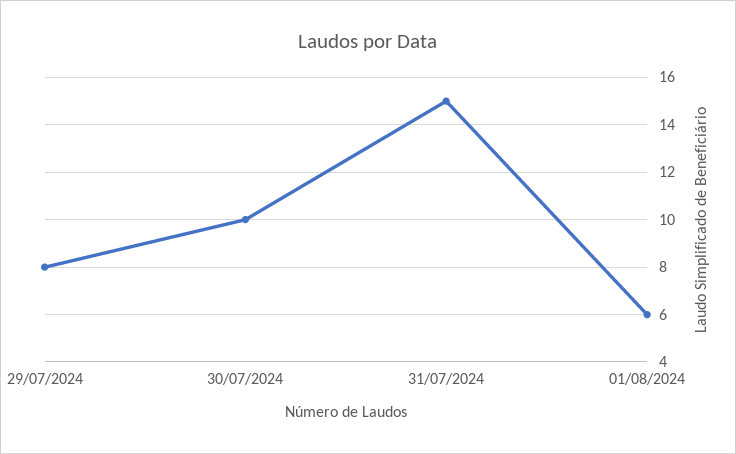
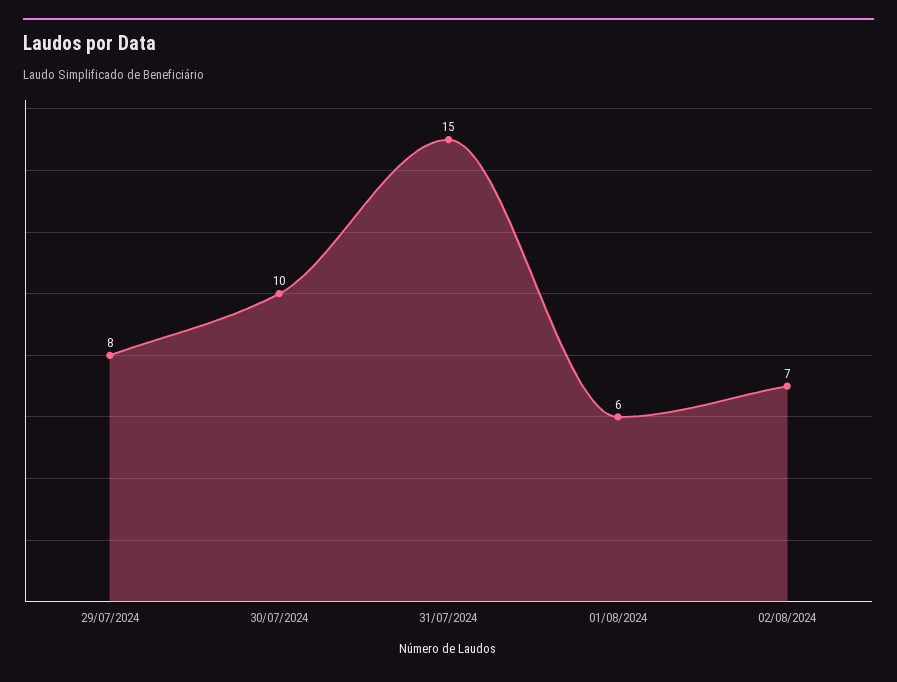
02/08/2024: none -> 7

